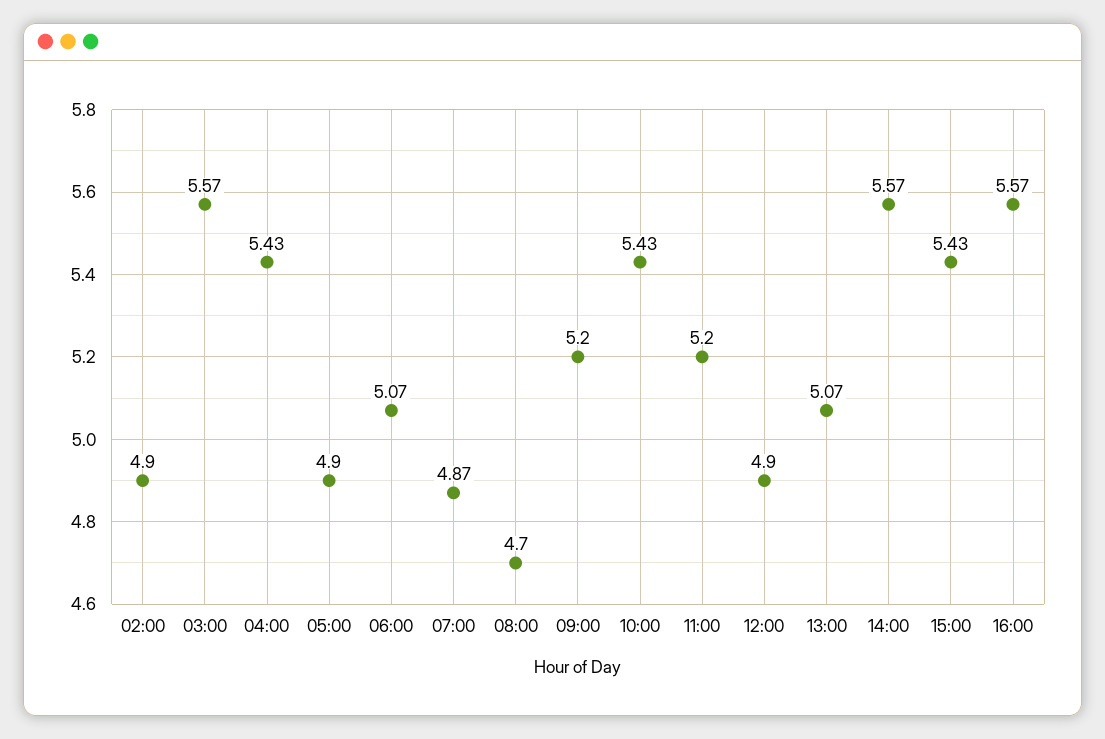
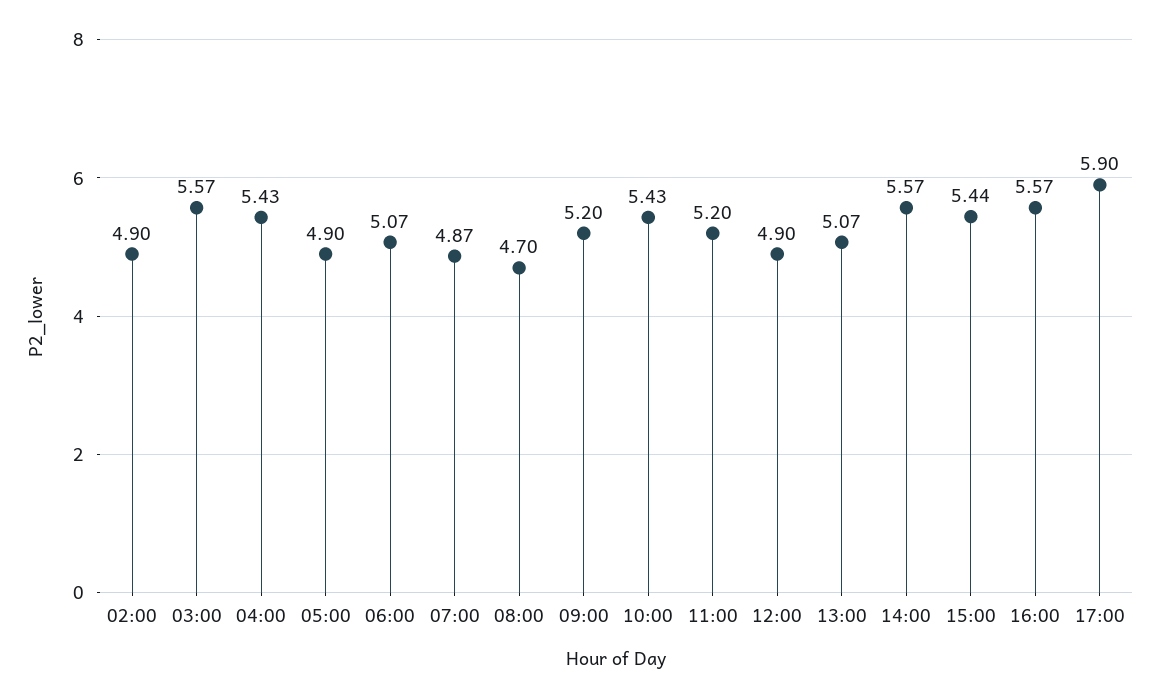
15:00: 5.43 -> 5.44
17:00: none -> 5.9

